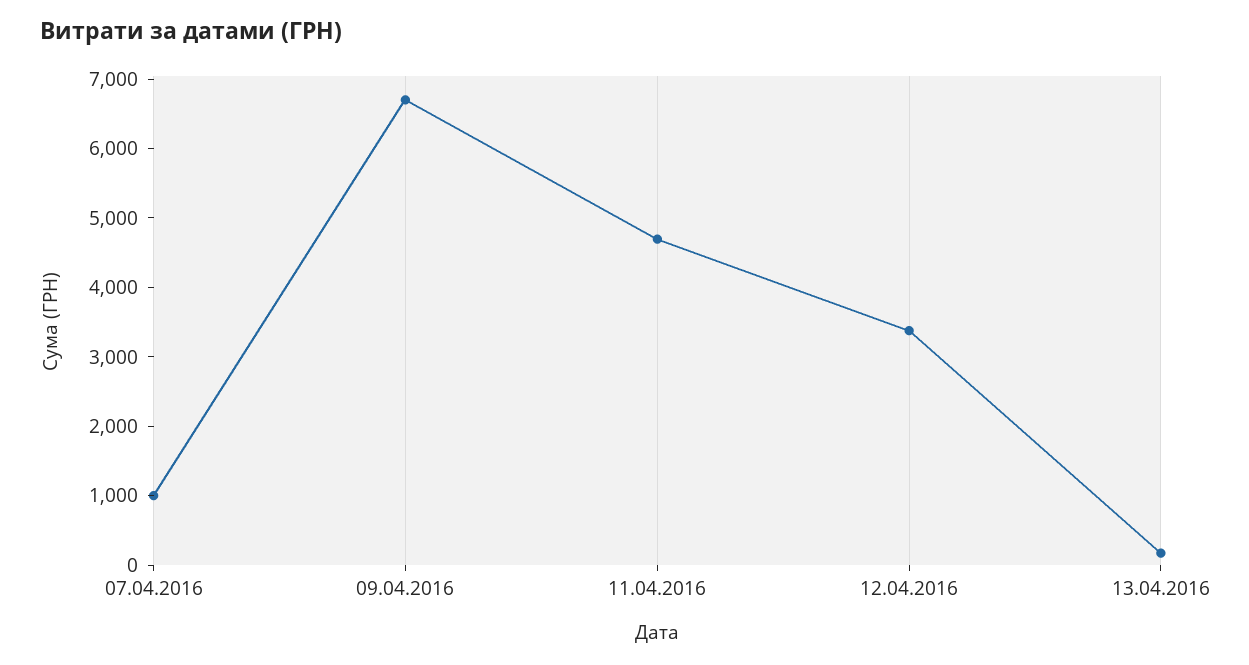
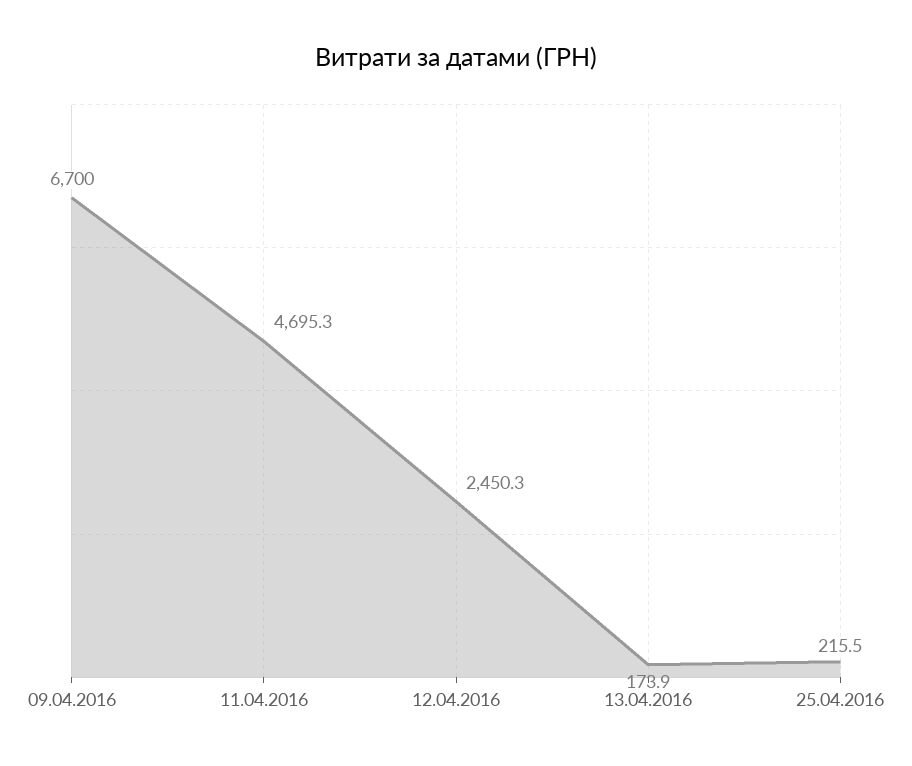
07.04.2016: 1000 -> none
12.04.2016: 3400 -> 2450.3
25.04.2016: none -> 215.5

